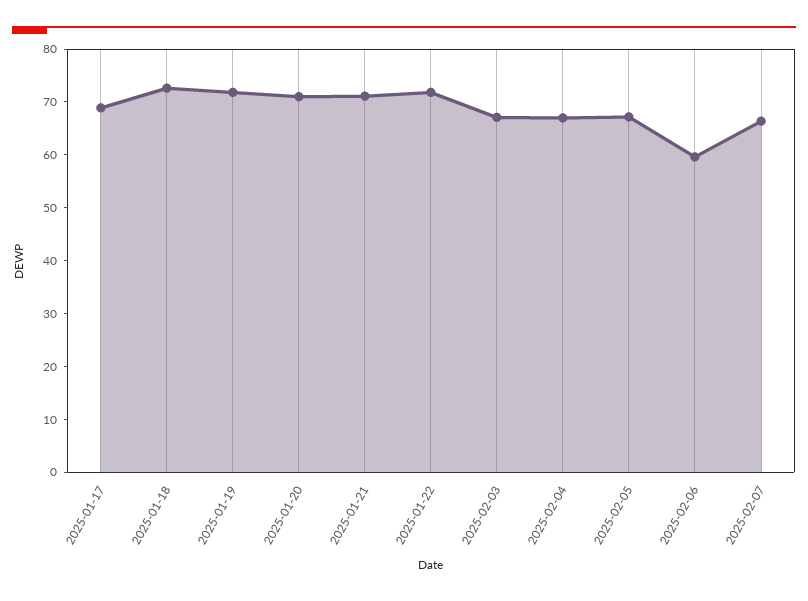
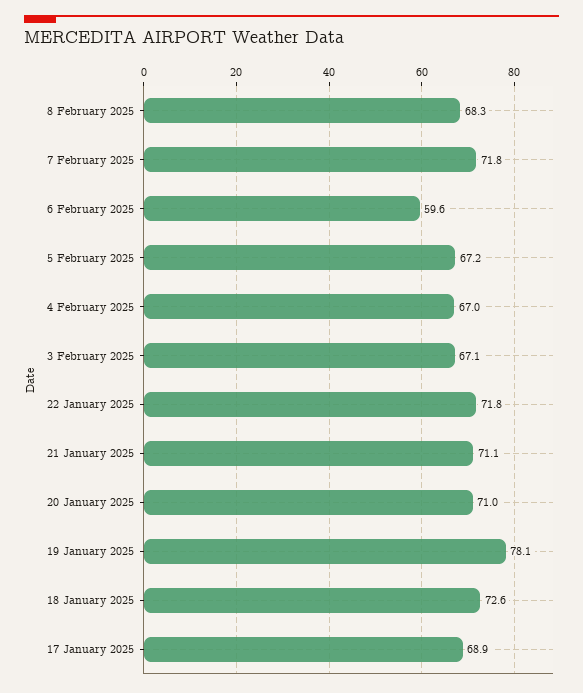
2025-01-19: 72 -> 78.1
2025-02-07: 66 -> 71.8
8 February 2025: none -> 68.3

